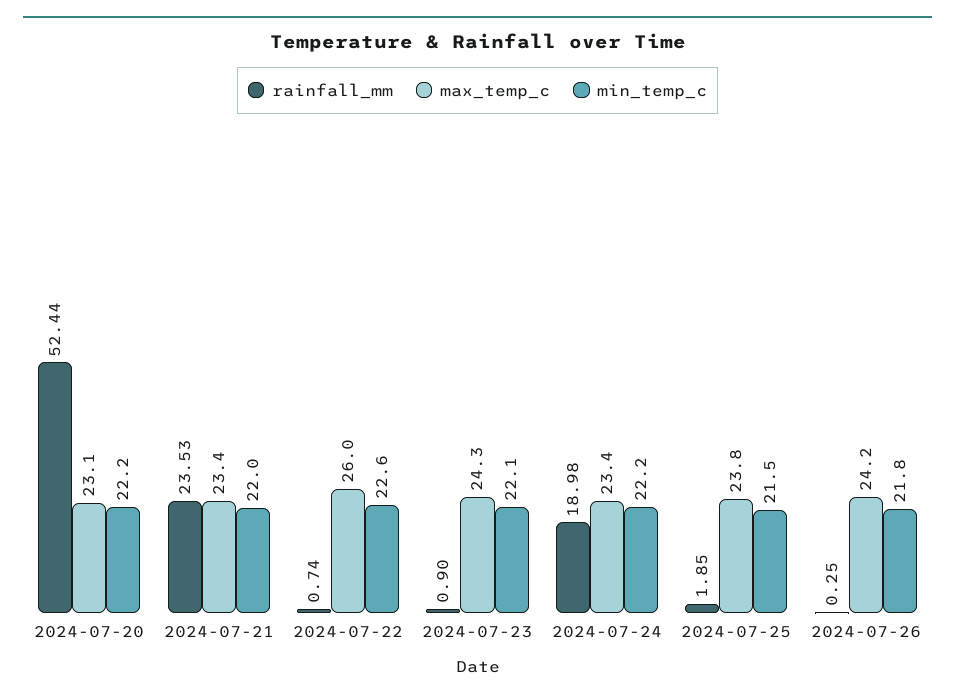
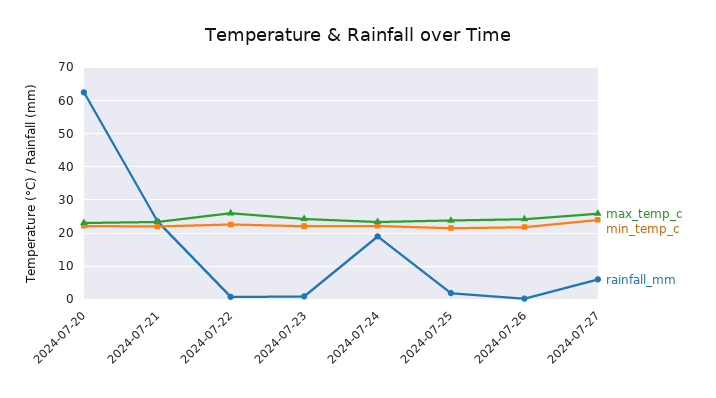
rainfall_mm, 2024-07-20: 52.44 -> 62
max_temp_c, 2024-07-27: none -> 26
min_temp_c, 2024-07-27: none -> 24
rainfall_mm, 2024-07-27: none -> 6

